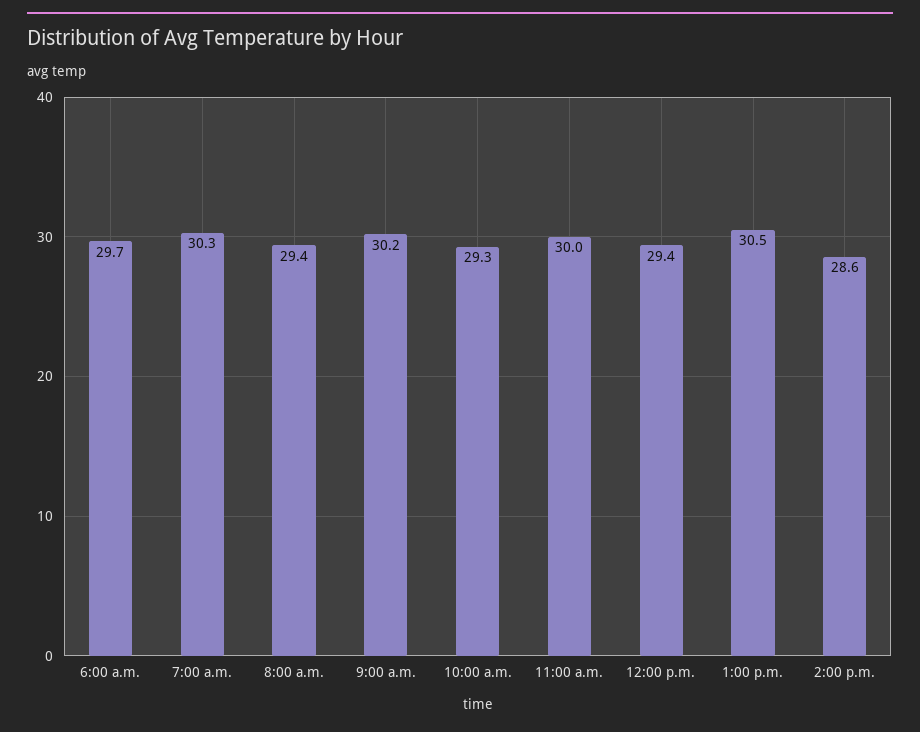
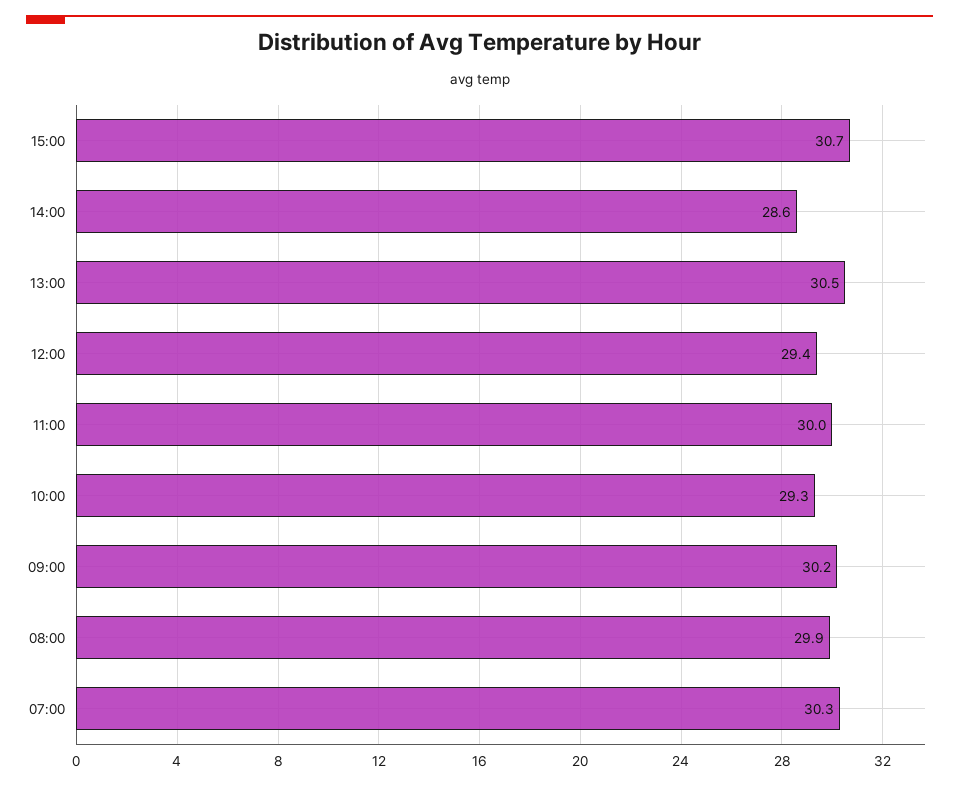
6:00 a.m.: 29.7 -> none
8:00 a.m.: 29.4 -> 29.9
15:00: none -> 30.7

